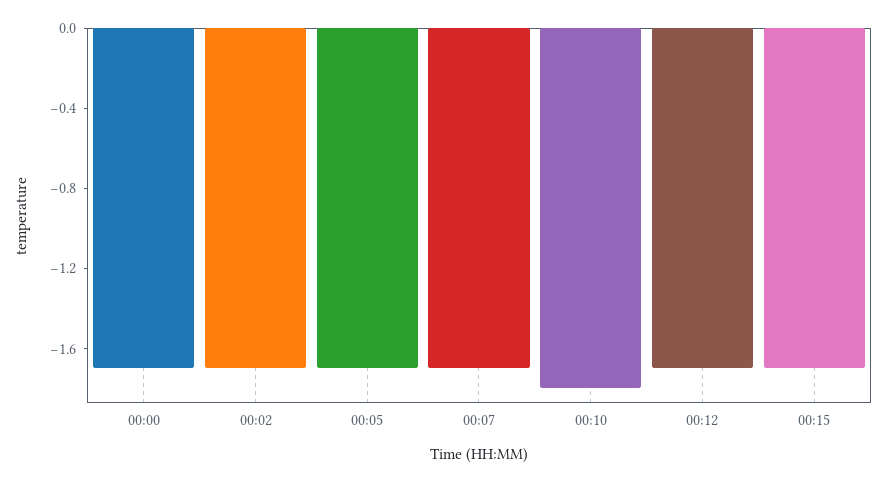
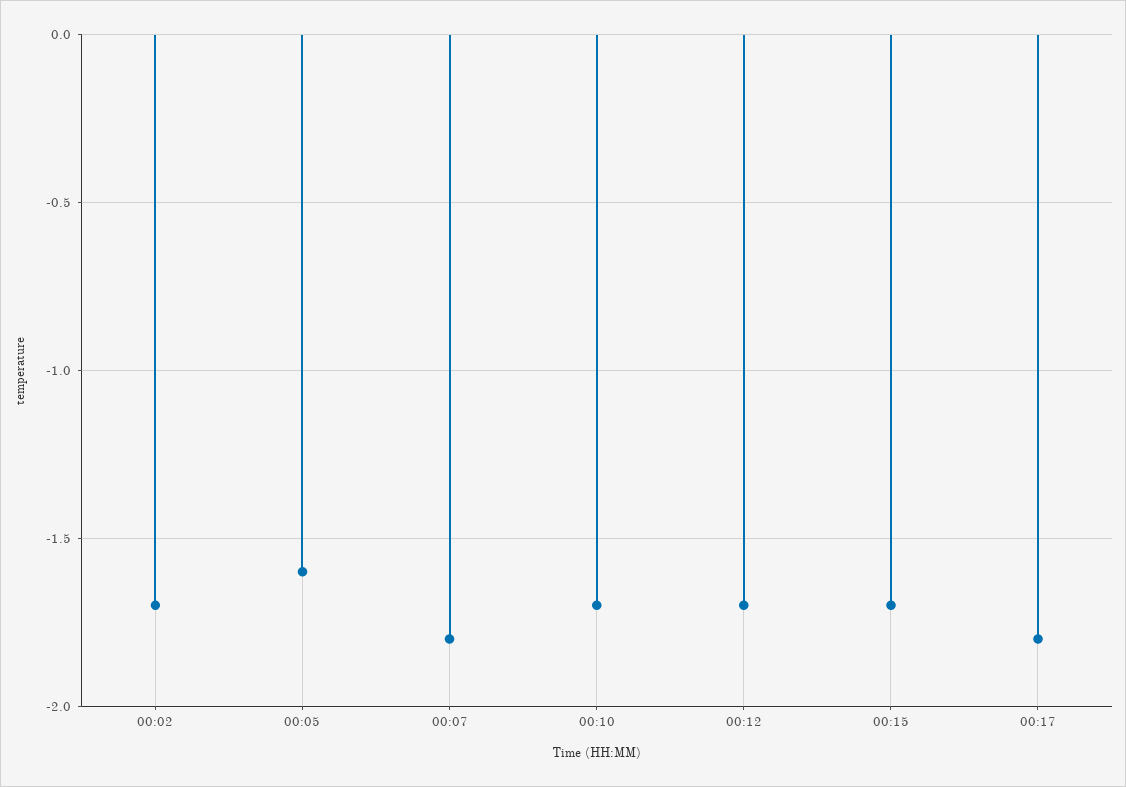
00:00: -1.7 -> none
00:05: -1.7 -> -1.6
00:07: -1.7 -> -1.8
00:10: -1.8 -> -1.7
00:17: none -> -1.8

